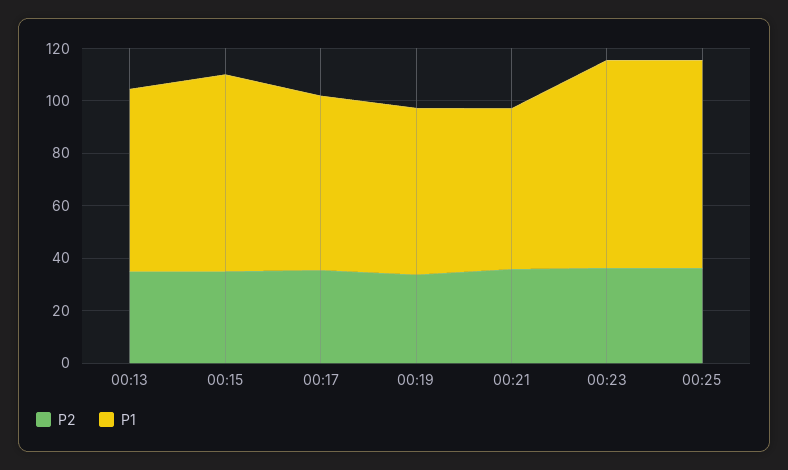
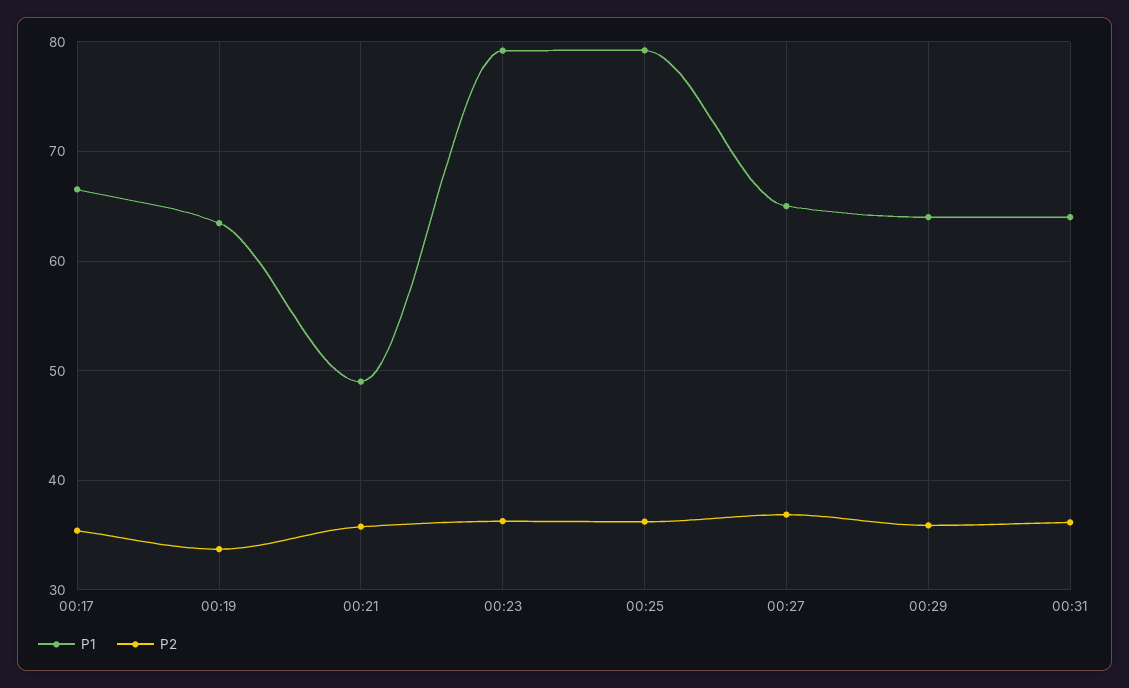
P2, 00:13: 35 -> none
P1, 00:13: 70 -> none
P2, 00:15: 35 -> none
P1, 00:15: 75 -> none
P1, 00:21: 60 -> 49
P1, 00:27: none -> 65
P2, 00:27: none -> 37
P1, 00:29: none -> 64
P2, 00:29: none -> 36
P1, 00:31: none -> 64
P2, 00:31: none -> 36

